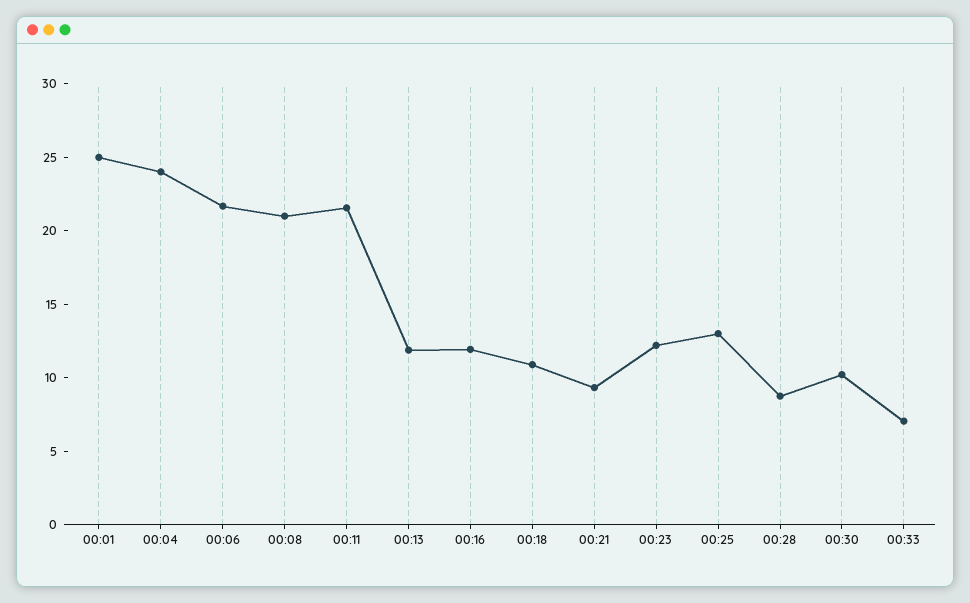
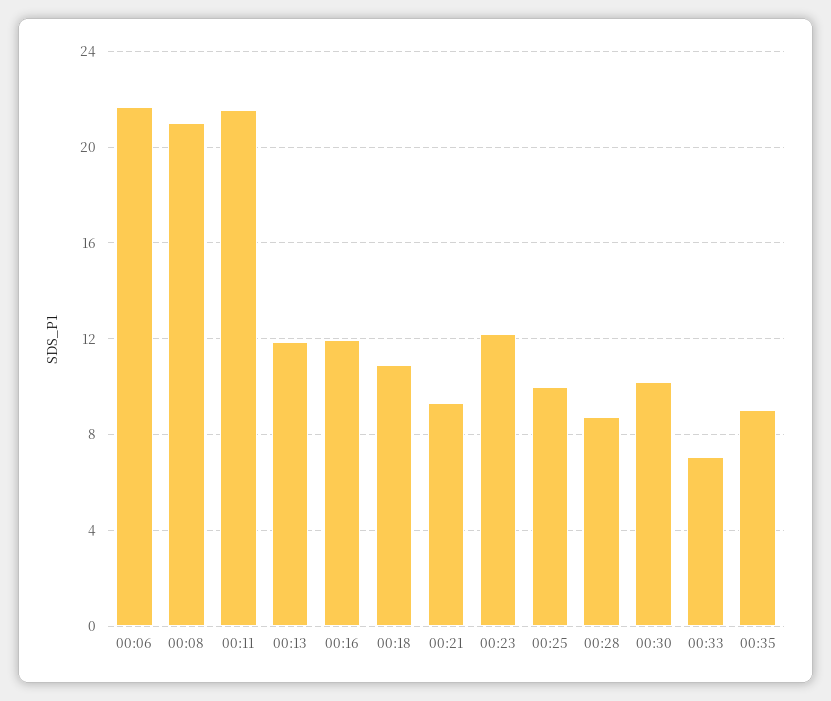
00:01: 25 -> none
00:04: 24 -> none
00:25: 13 -> 10
00:35: none -> 9

